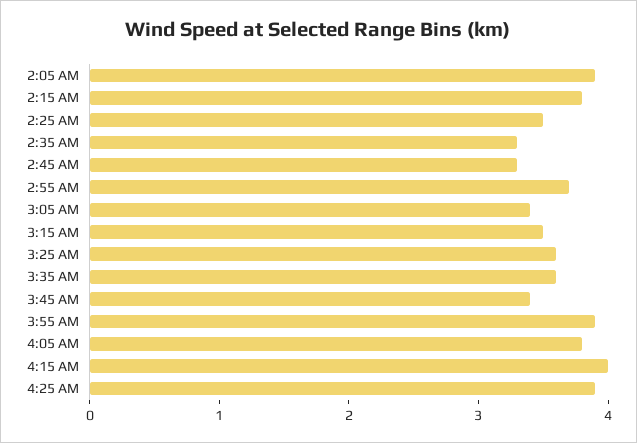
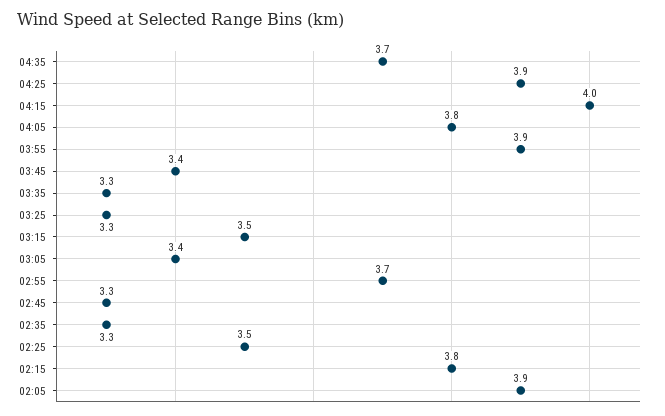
3:25 AM: 3.6 -> 3.3
3:35 AM: 3.6 -> 3.3
04:35: none -> 3.7

